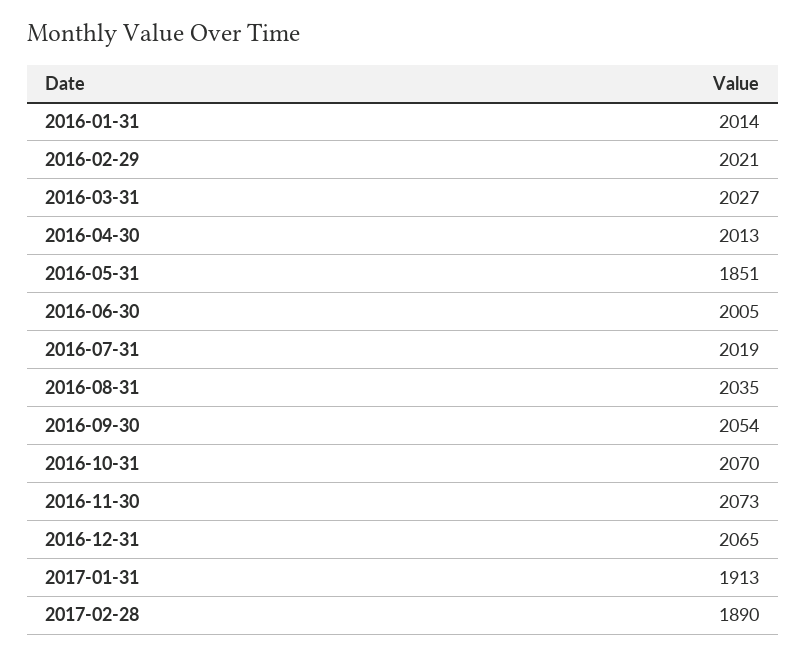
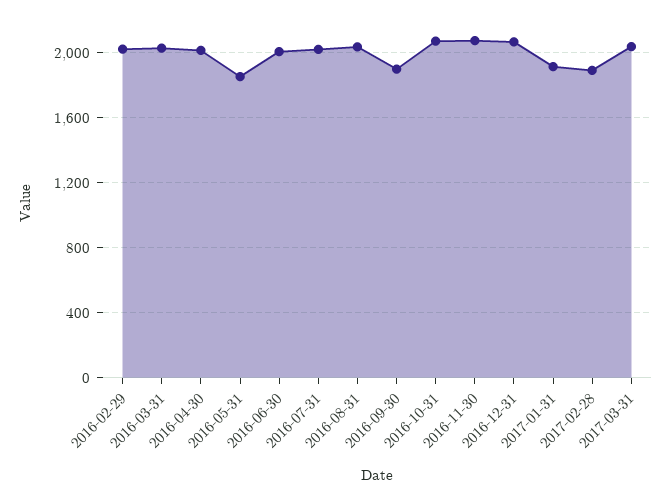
2016-01-31: 2014 -> none
2016-09-30: 2054 -> 1900
2017-03-31: none -> 2050

